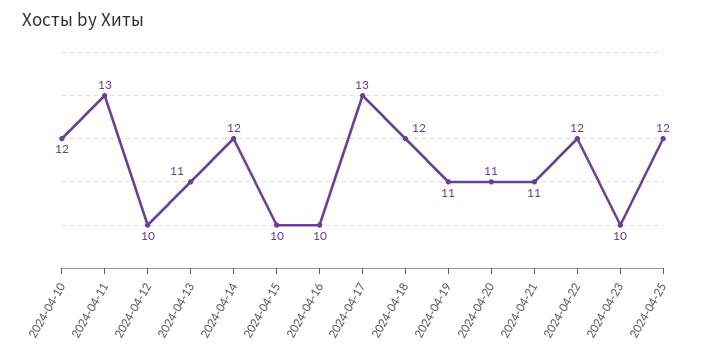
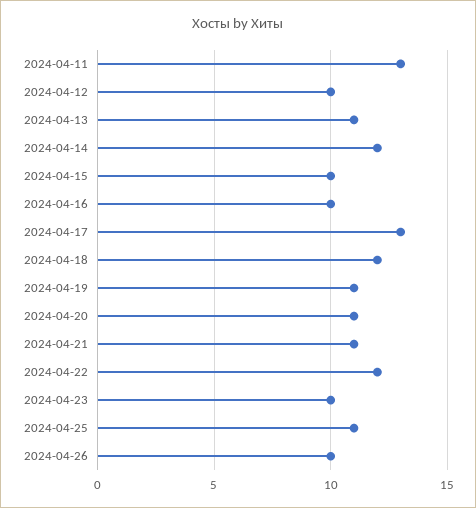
2024-04-10: 12 -> none
2024-04-25: 12 -> 11
2024-04-26: none -> 10

